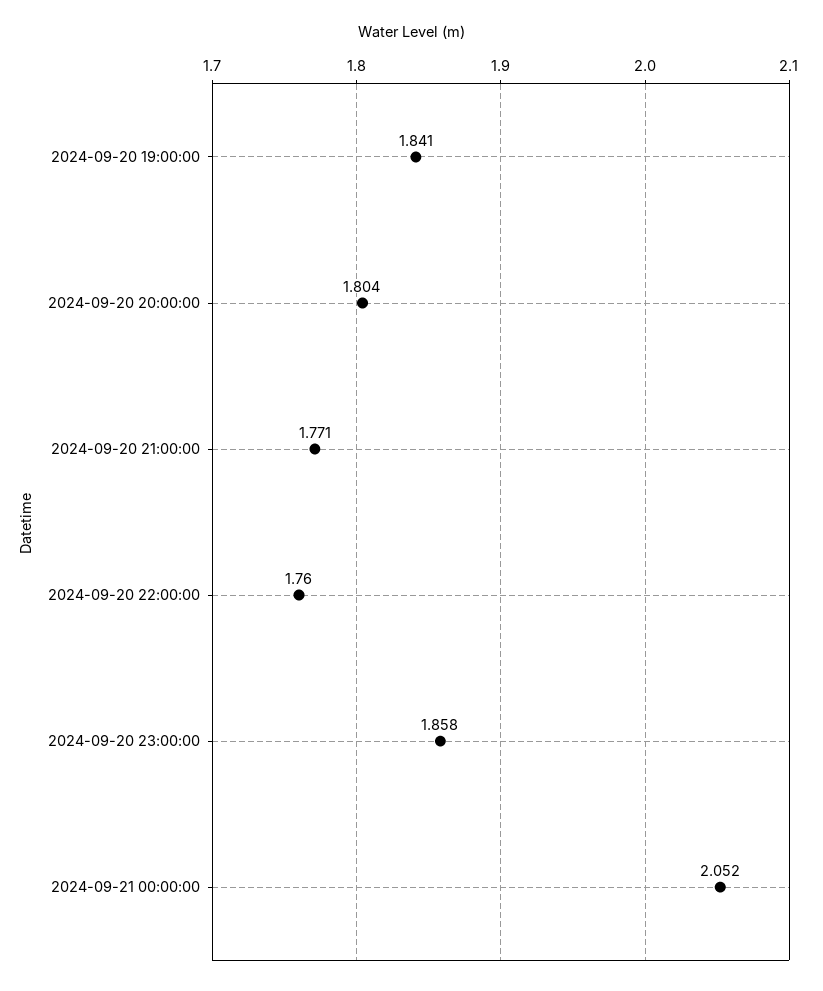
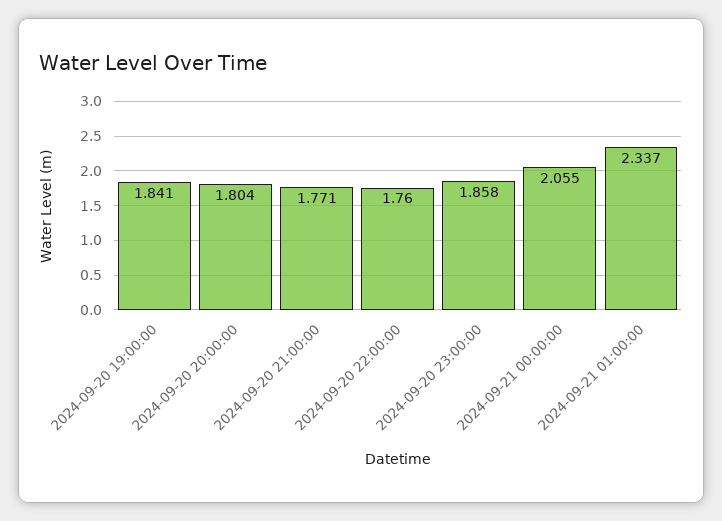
2024-09-21 00:00:00: 2.052 -> 2.055
2024-09-21 01:00:00: none -> 2.337

